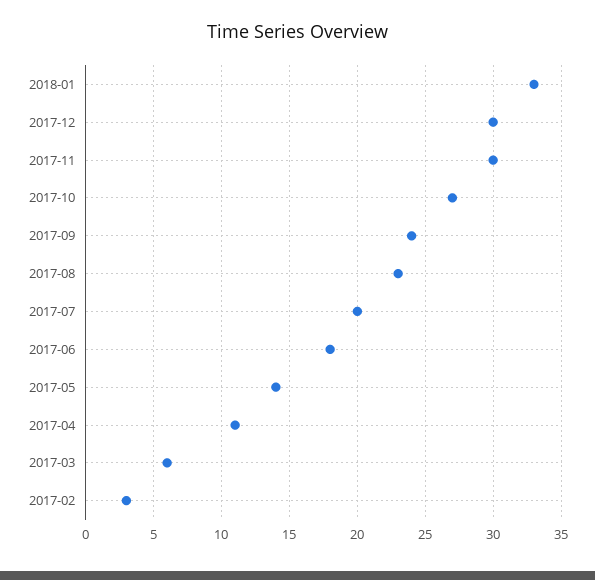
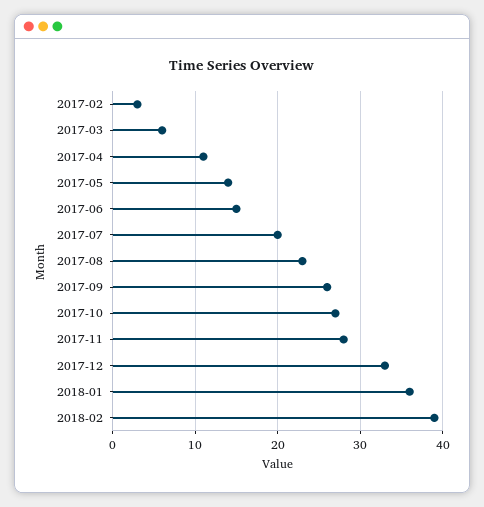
2018-01: 33 -> 36
2017-12: 30 -> 33
2017-11: 30 -> 28
2017-09: 24 -> 26
2017-06: 18 -> 15
2018-02: none -> 39

